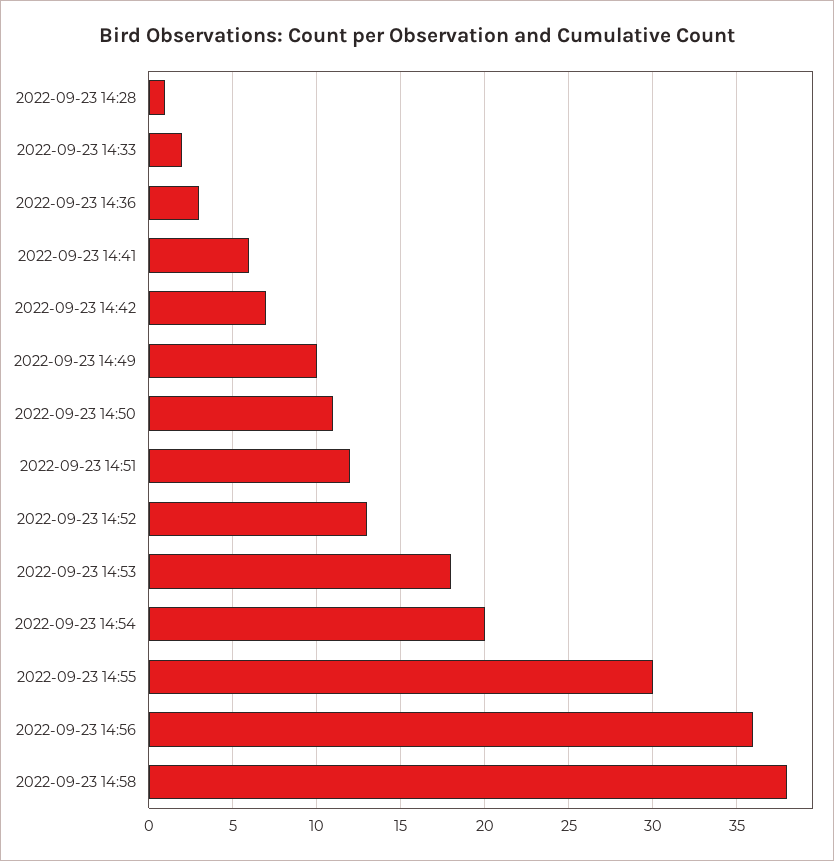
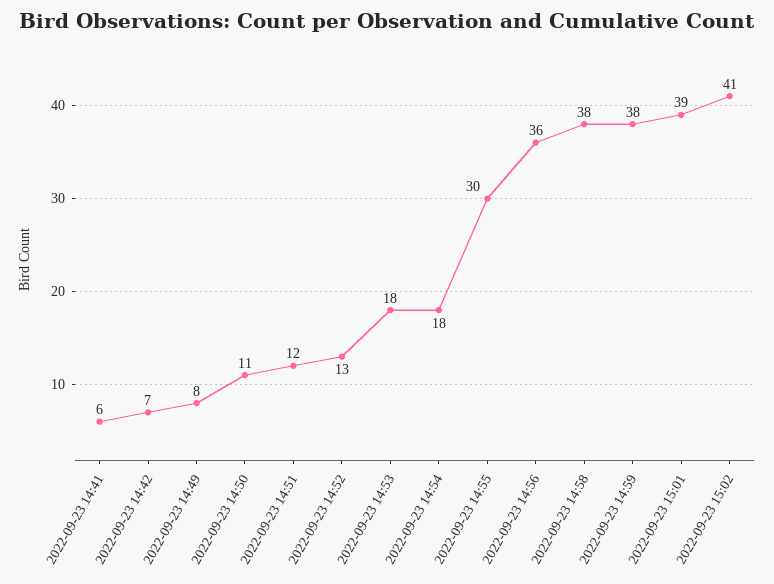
2022-09-23 14:28: 1 -> none
2022-09-23 14:33: 2 -> none
2022-09-23 14:36: 3 -> none
2022-09-23 14:49: 10 -> 8
2022-09-23 14:54: 20 -> 18
2022-09-23 14:59: none -> 38
2022-09-23 15:01: none -> 39
2022-09-23 15:02: none -> 41

